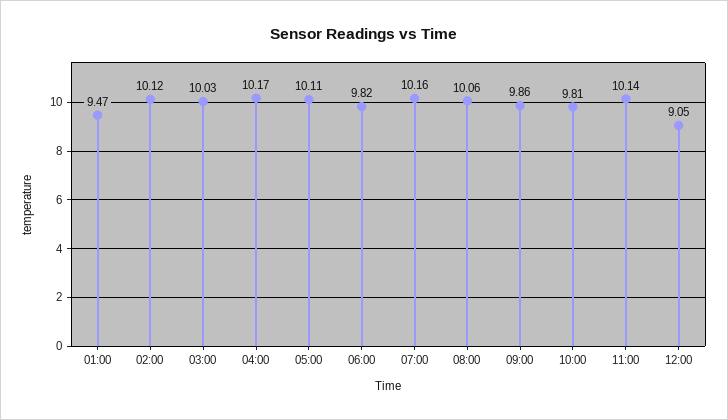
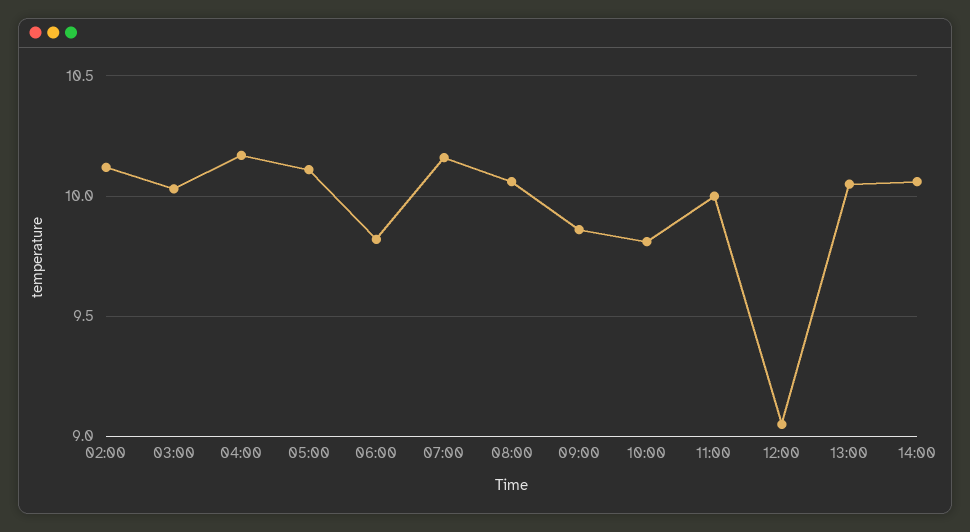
01:00: 9.47 -> none
11:00: 10.14 -> 10
13:00: none -> 10.05
14:00: none -> 10.05

